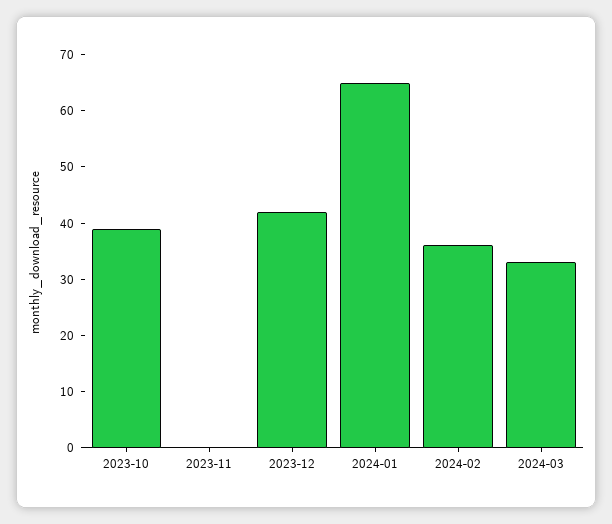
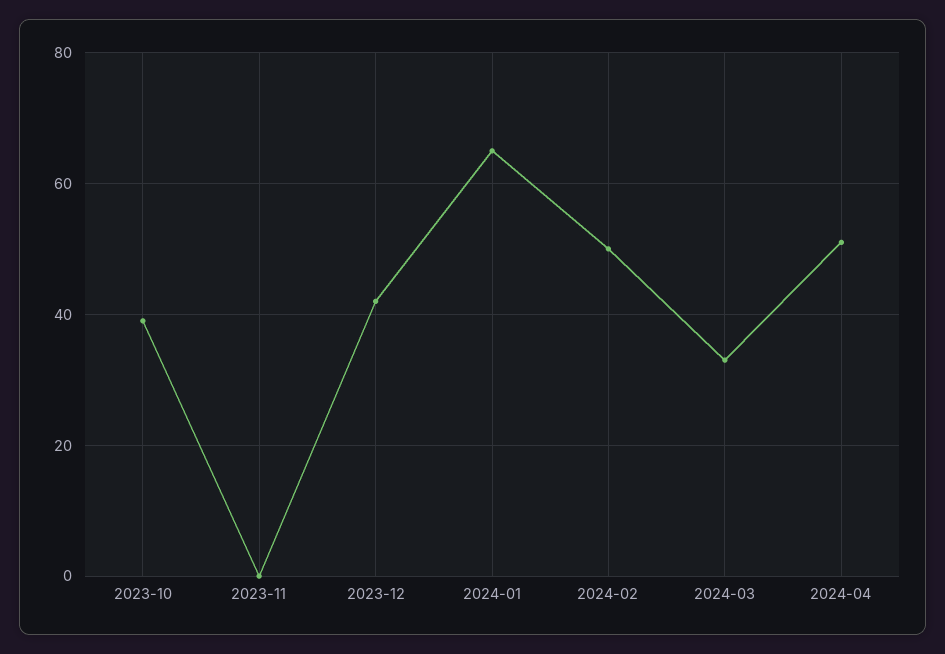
2024-02: 35 -> 50
2024-04: none -> 50

